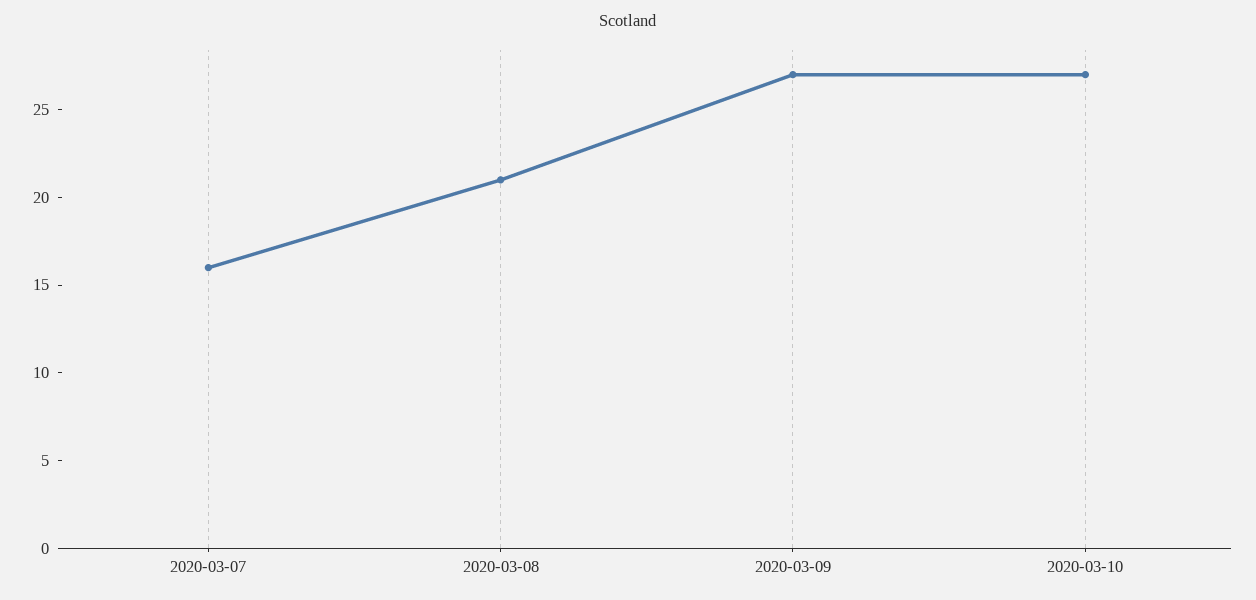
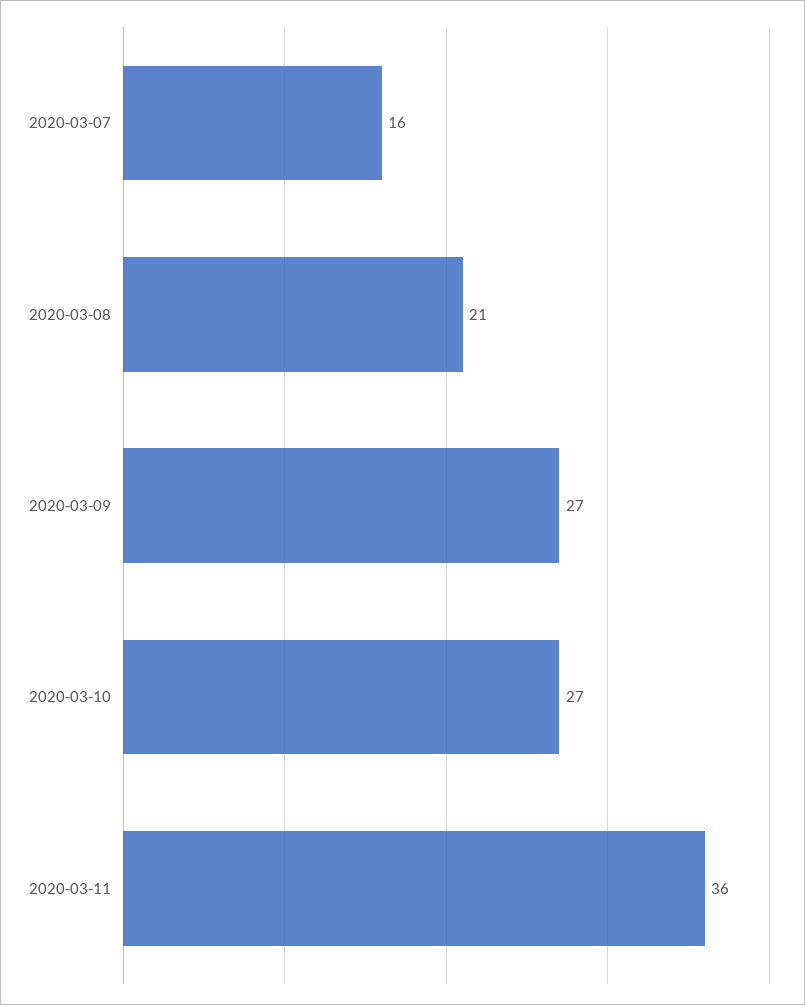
2020-03-11: none -> 36

